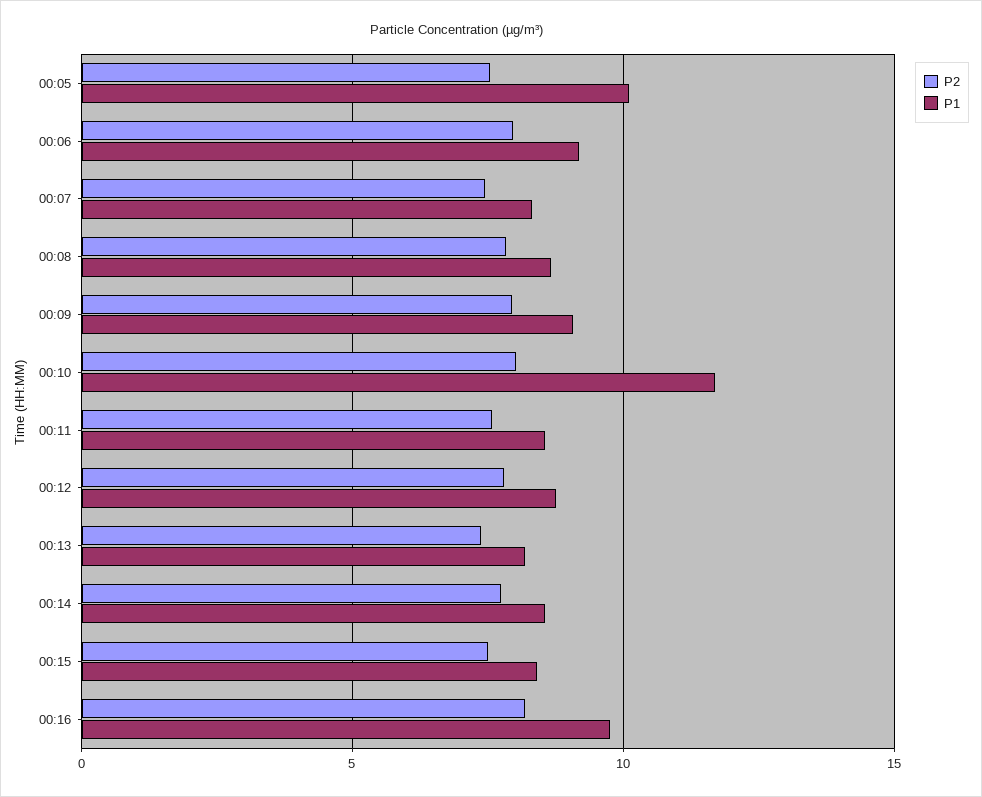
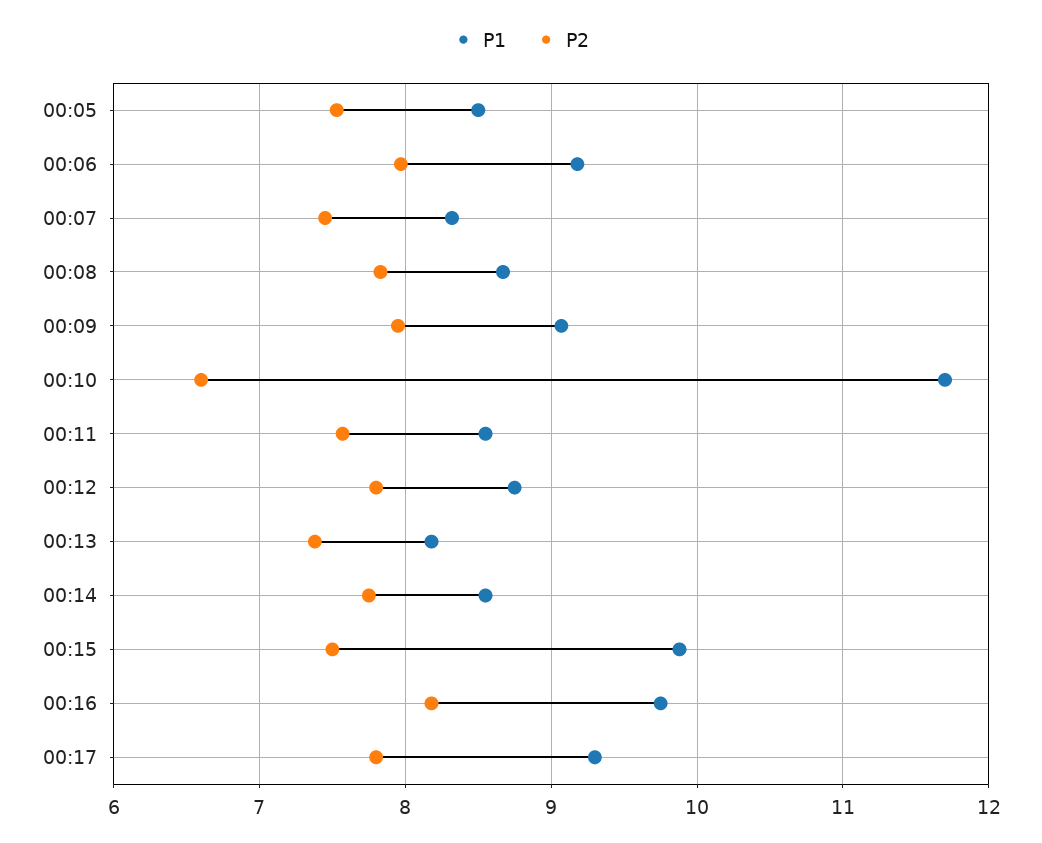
P1, 00:05: 10 -> 8.5
P2, 00:10: 8 -> 6.6
P1, 00:15: 8.5 -> 9.9
P1, 00:17: none -> 9.3
P2, 00:17: none -> 7.8

